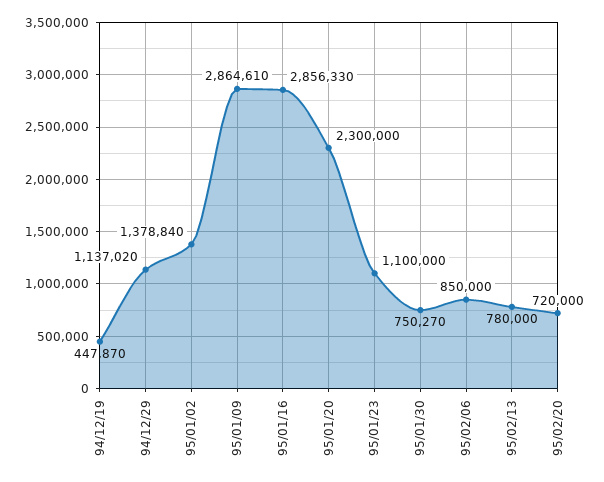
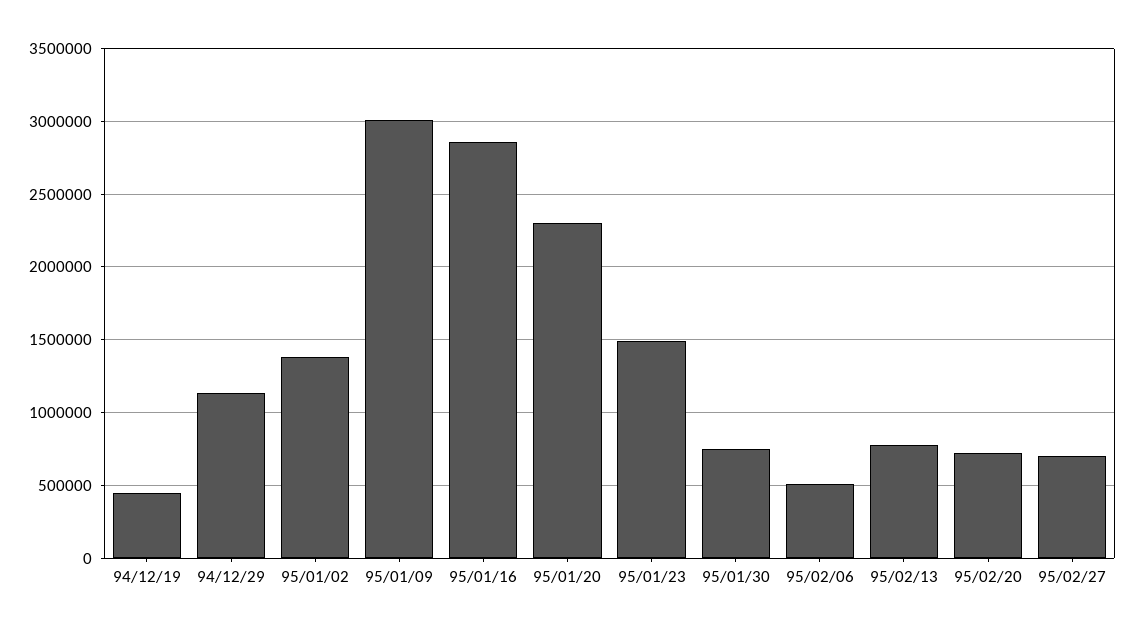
95/01/09: 2864610 -> 3000000
95/01/23: 1100000 -> 1500000
95/02/06: 850000 -> 500000
95/02/27: none -> 700000

